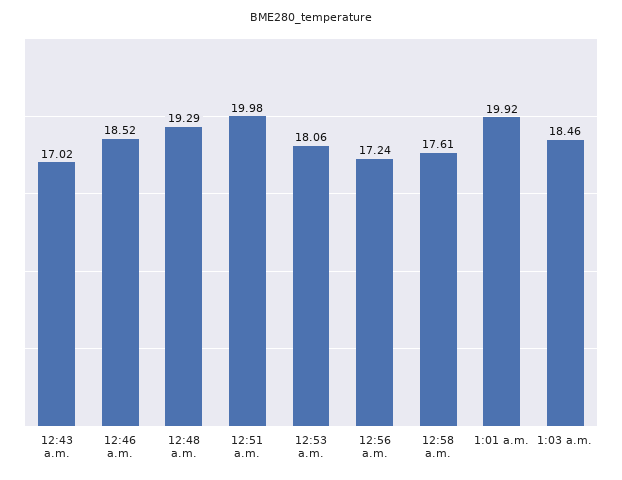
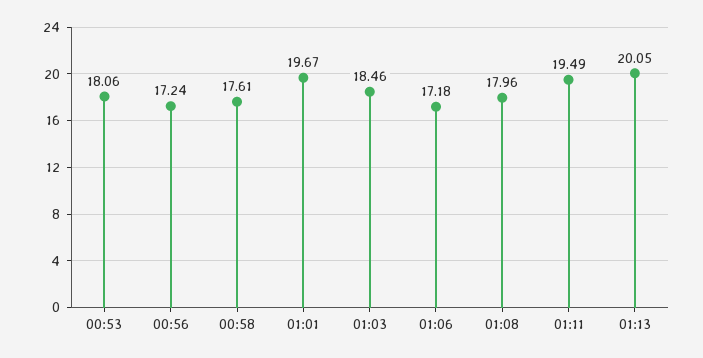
12:43 a.m.: 17.02 -> none
12:46 a.m.: 18.52 -> none
12:48 a.m.: 19.29 -> none
12:51 a.m.: 19.98 -> none
1:01 a.m.: 19.92 -> 19.67
01:06: none -> 17.18
01:08: none -> 17.96
01:11: none -> 19.49
01:13: none -> 20.05

